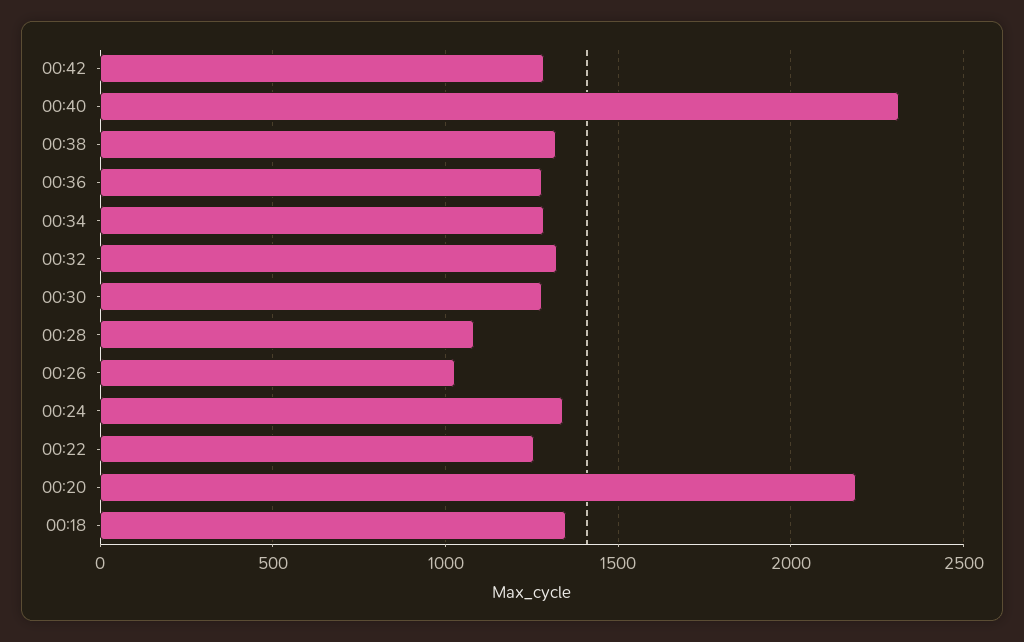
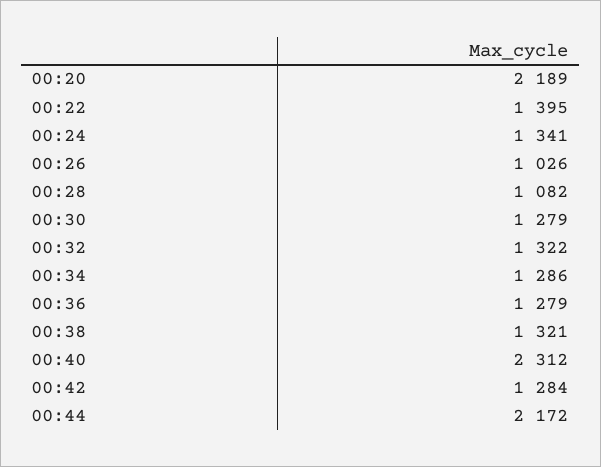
00:22: 1250 -> 1395
00:18: 1350 -> none
00:44: none -> 2172

